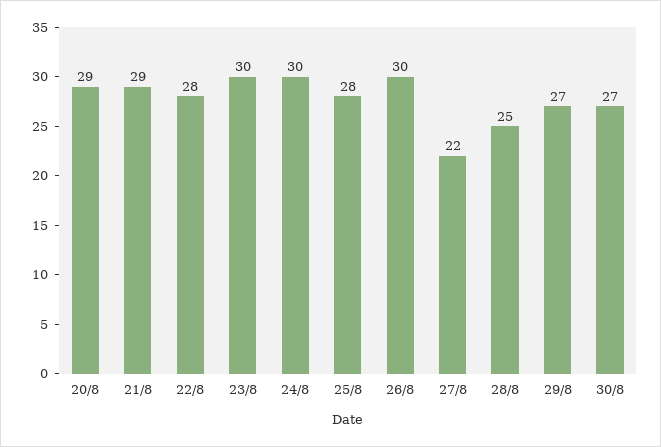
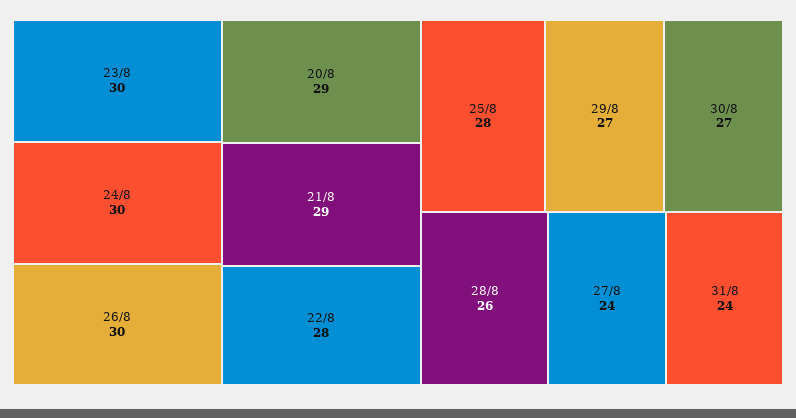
27/8: 22 -> 24
28/8: 25 -> 26
31/8: none -> 24

